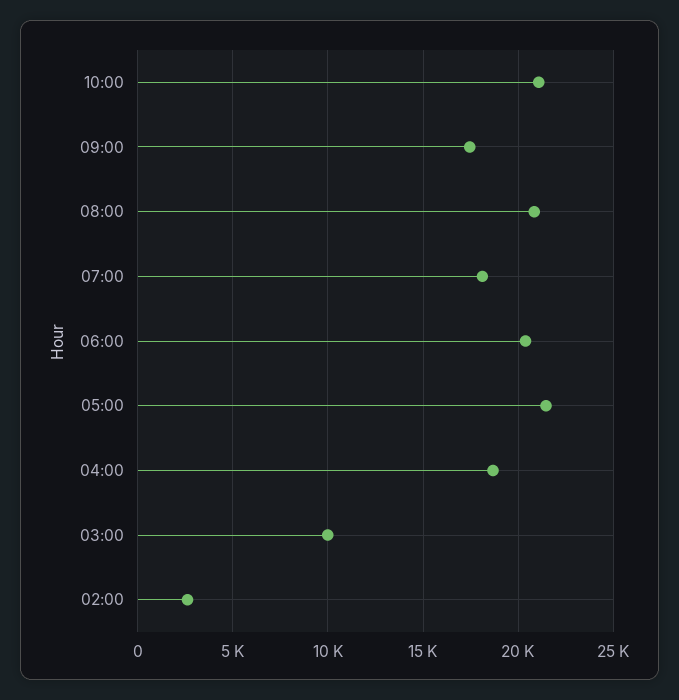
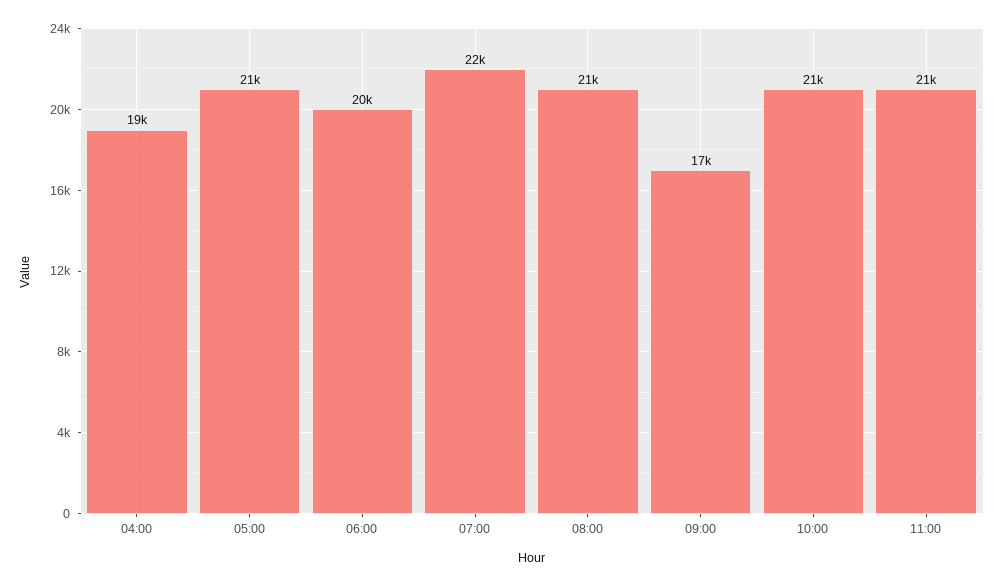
07:00: 18000 -> 22000
03:00: 10000 -> none
02:00: 2500 -> none
11:00: none -> 21000

